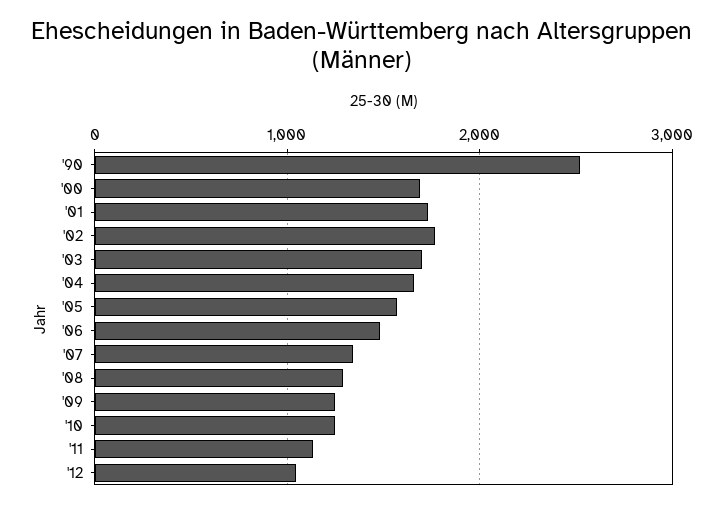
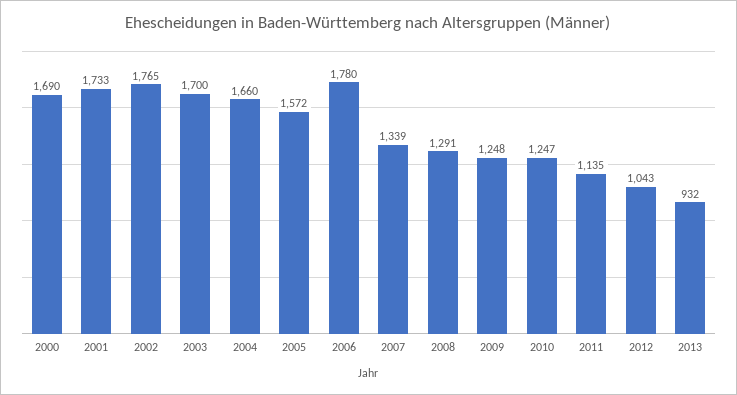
'90: 2500 -> none
'06: 1500 -> 1780
2013: none -> 932

